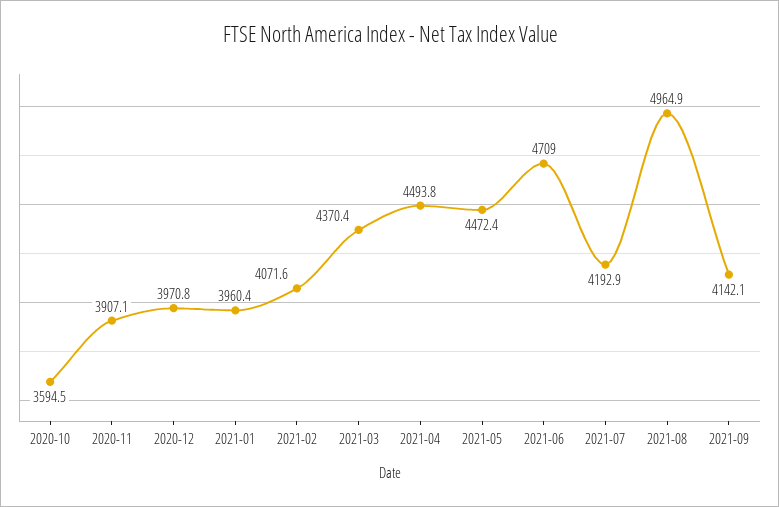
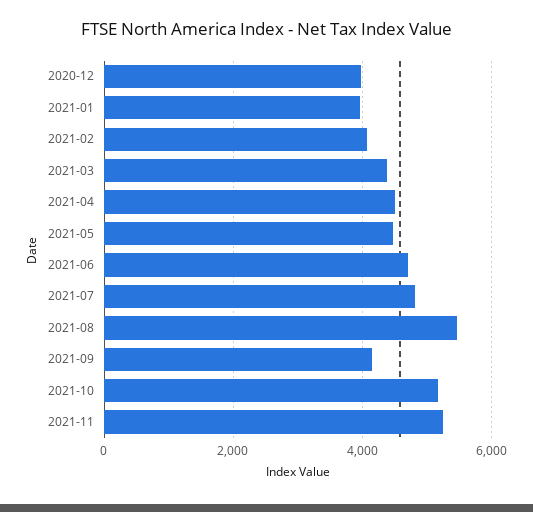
2020-10: 3594.5 -> none
2020-11: 3907.1 -> none
2021-07: 4192.9 -> 4800
2021-08: 4964.9 -> 5400
2021-10: none -> 5200
2021-11: none -> 5200

